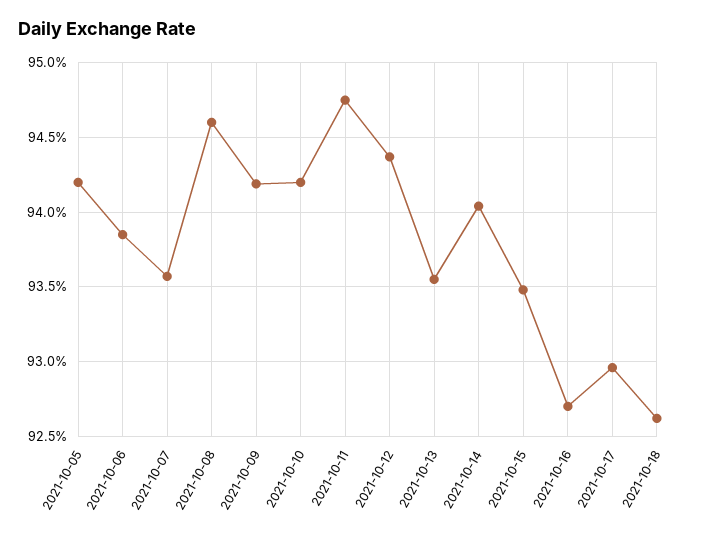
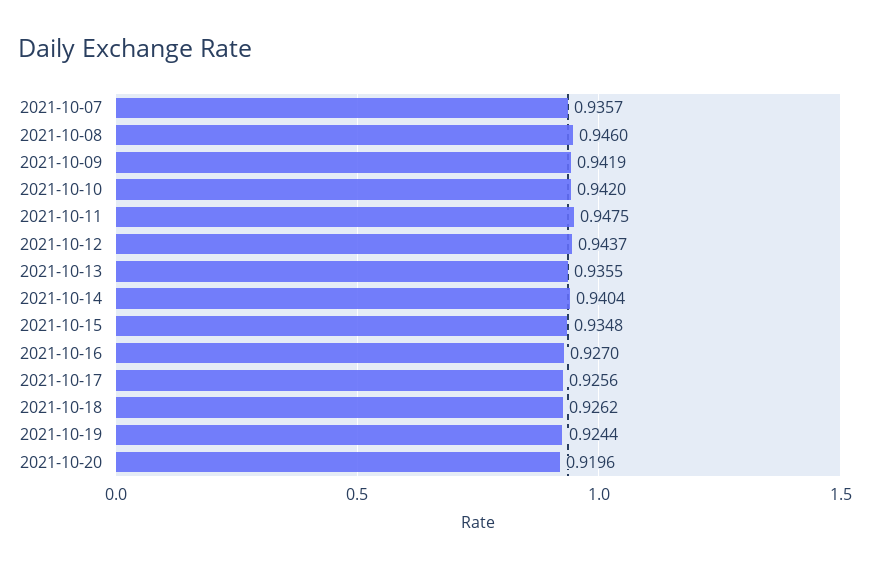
2021-10-05: 0.942 -> none
2021-10-06: 0.9385 -> none
2021-10-17: 0.9295 -> 0.9256
2021-10-19: none -> 0.9244
2021-10-20: none -> 0.9196

